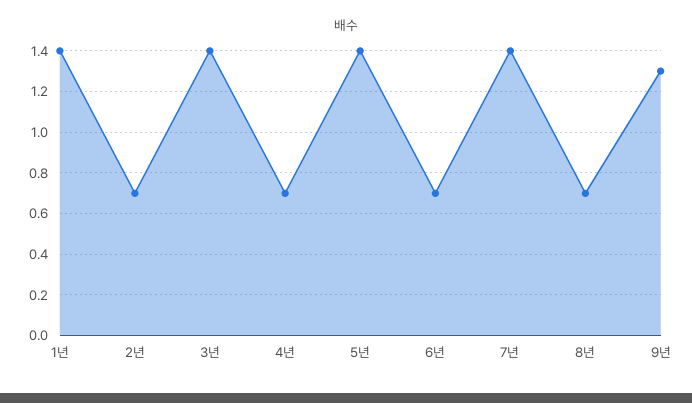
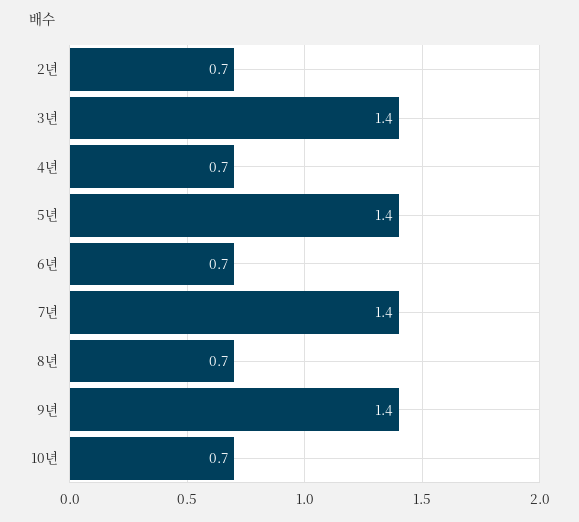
1년: 1.4 -> none
9년: 1.3 -> 1.4
10년: none -> 0.7

